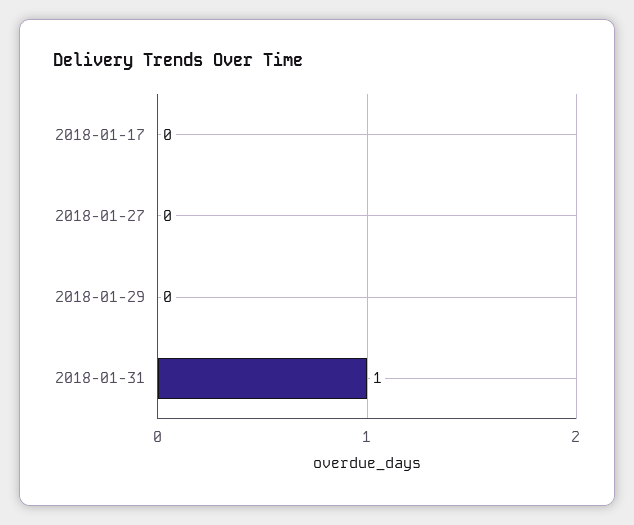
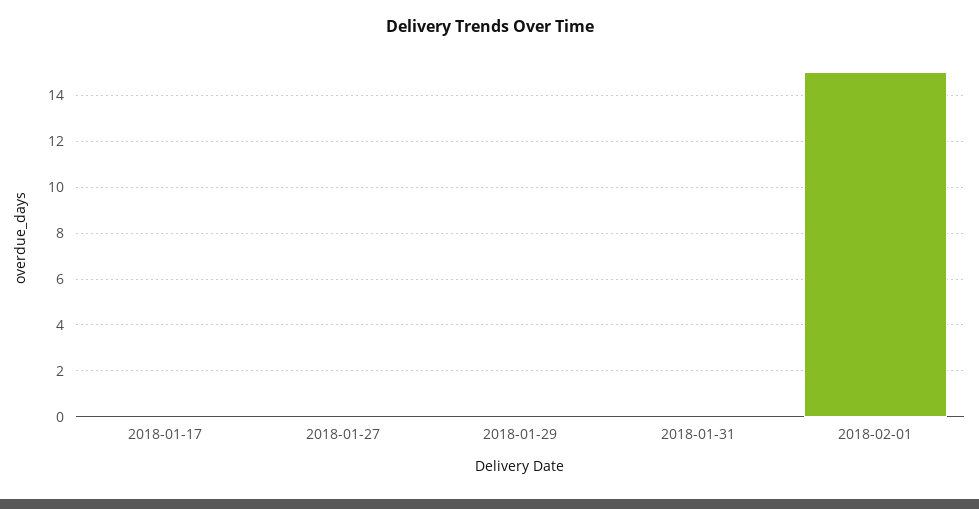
2018-01-31: 1 -> 0
2018-02-01: none -> 15

